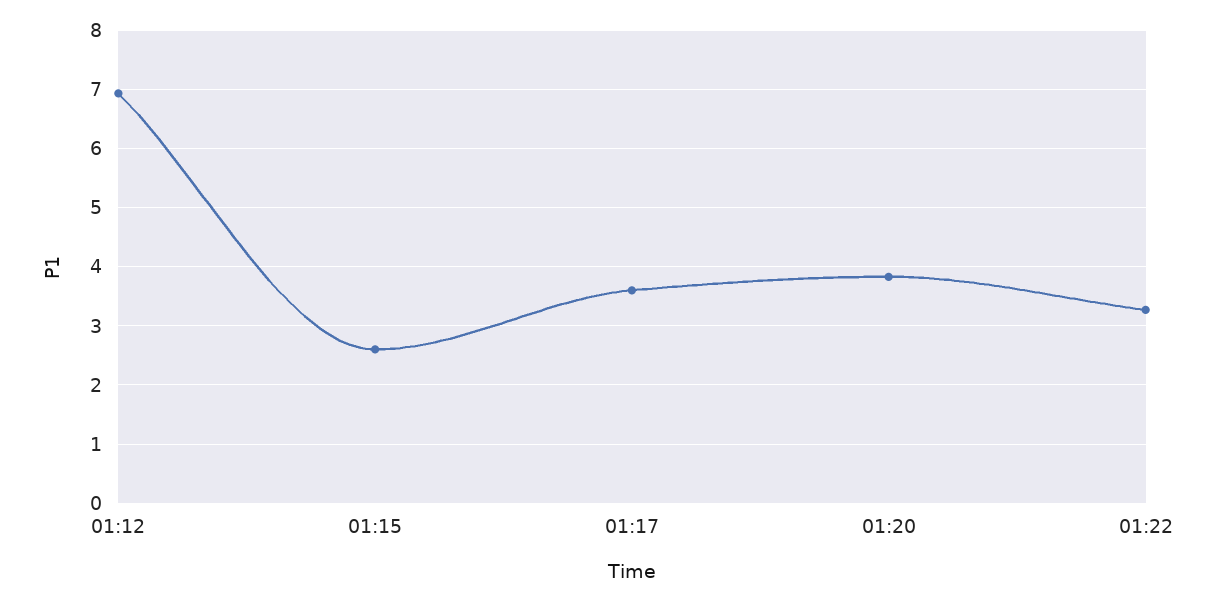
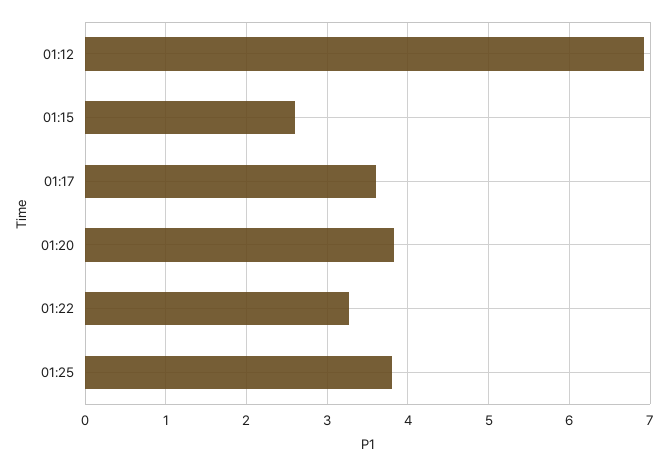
01:25: none -> 3.8

